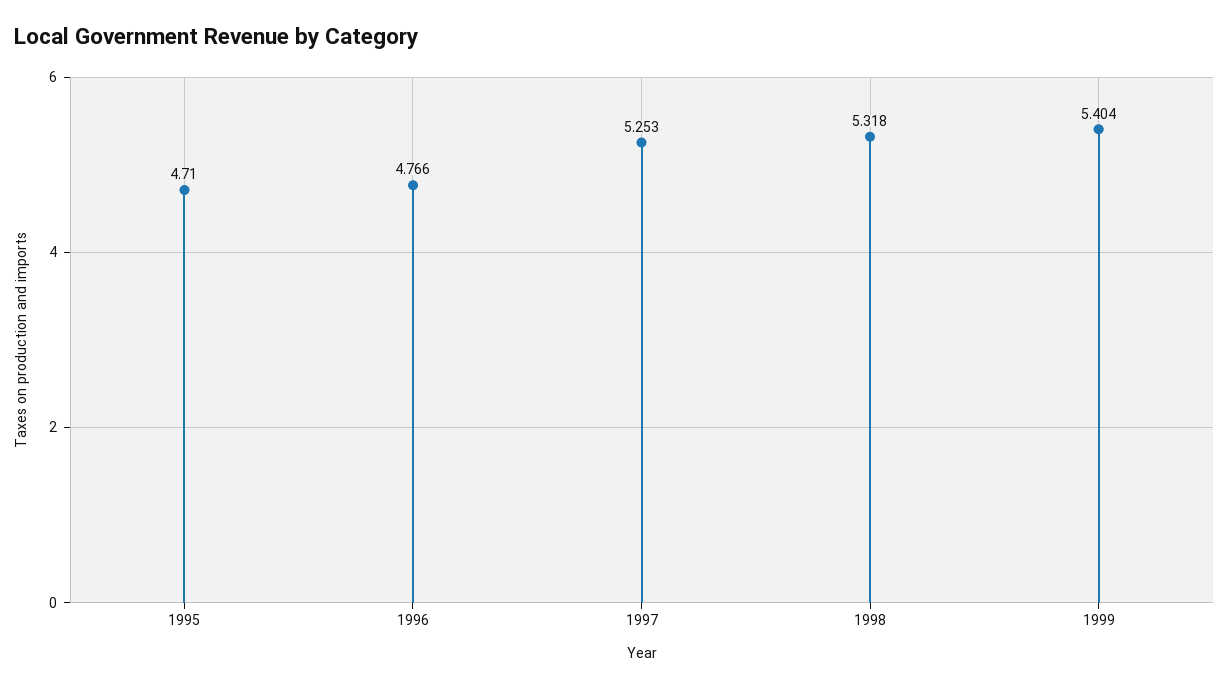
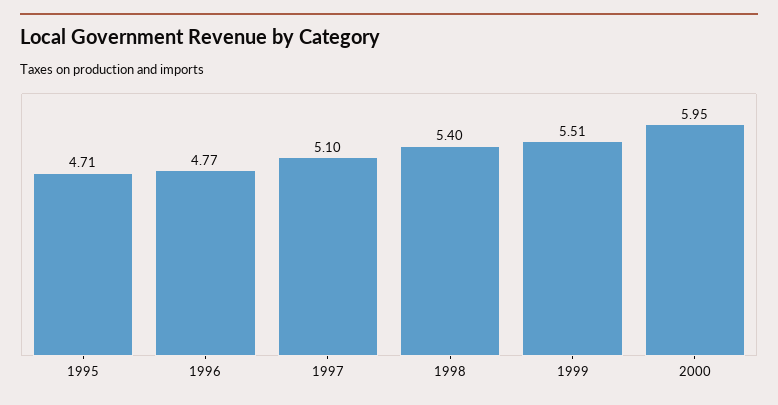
1997: 5.253 -> 5.1
1998: 5.318 -> 5.4
1999: 5.404 -> 5.51
2000: none -> 5.95

